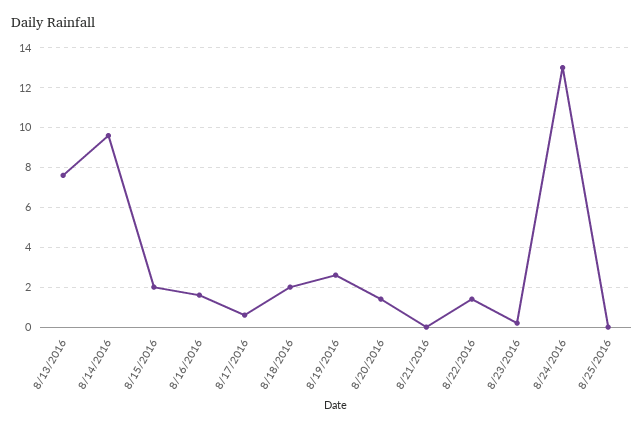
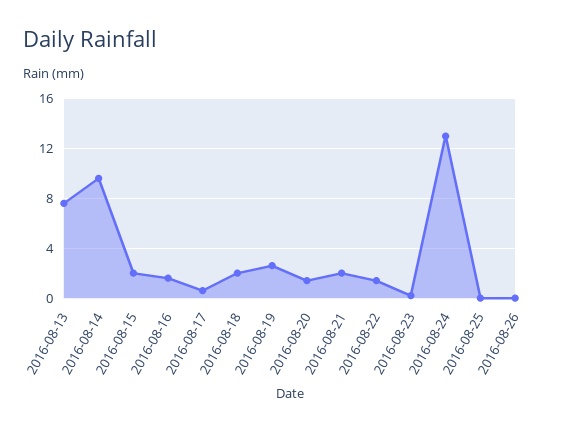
8/21/2016: 0 -> 2
2016-08-26: none -> 0

